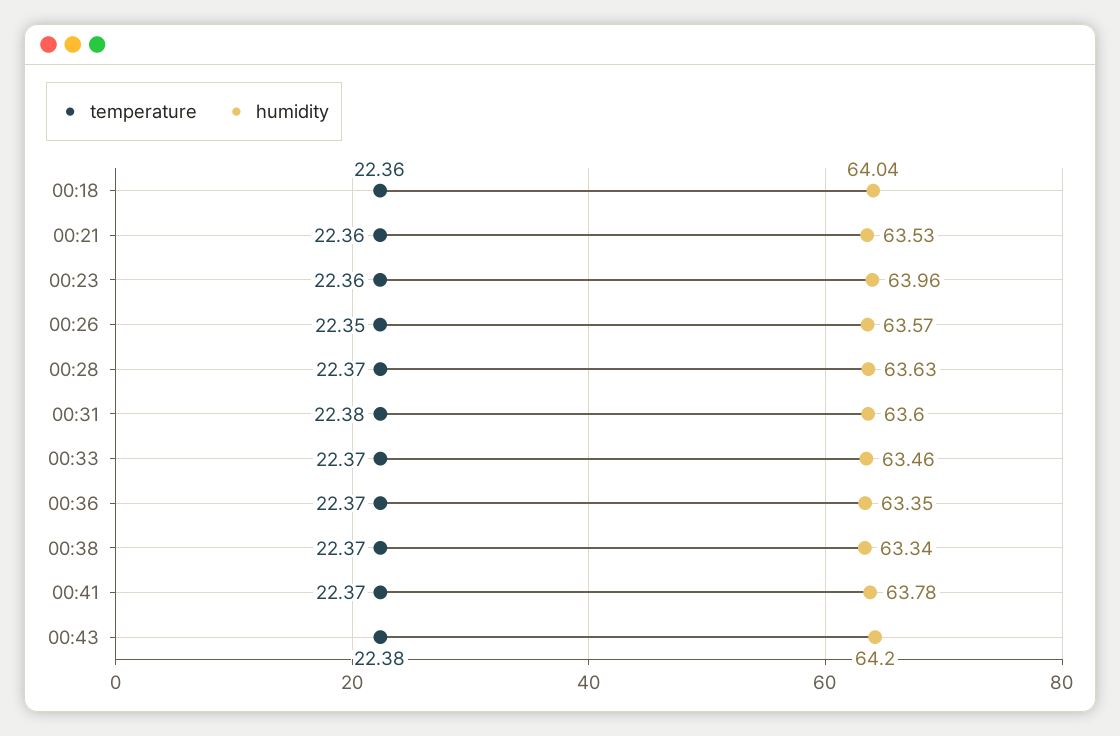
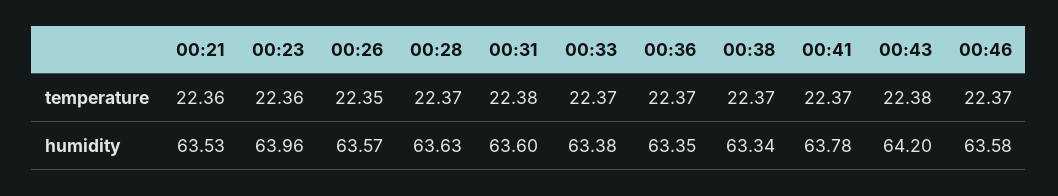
temperature, 00:18: 22.36 -> none
humidity, 00:18: 64.04 -> none
humidity, 00:33: 63.46 -> 63.38
temperature, 00:46: none -> 22.37
humidity, 00:46: none -> 63.58

